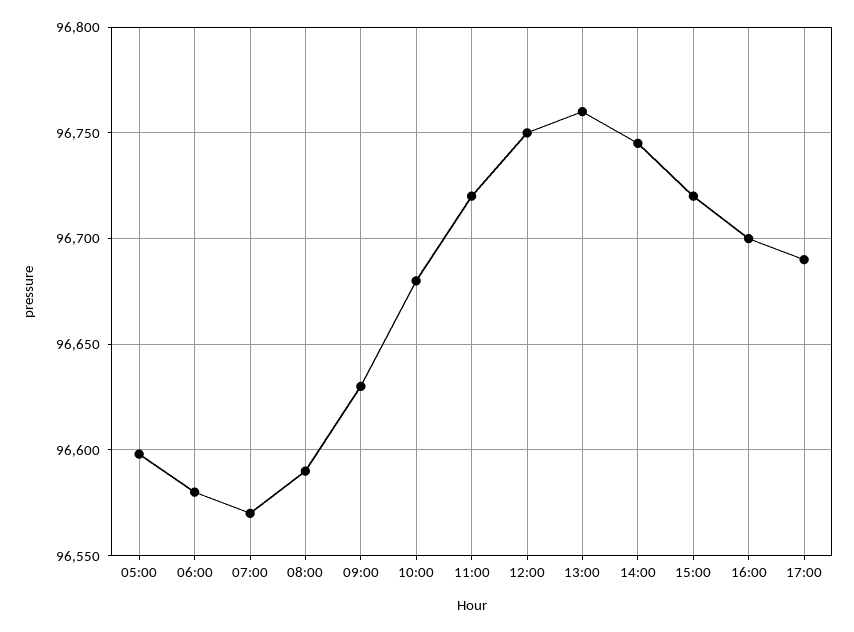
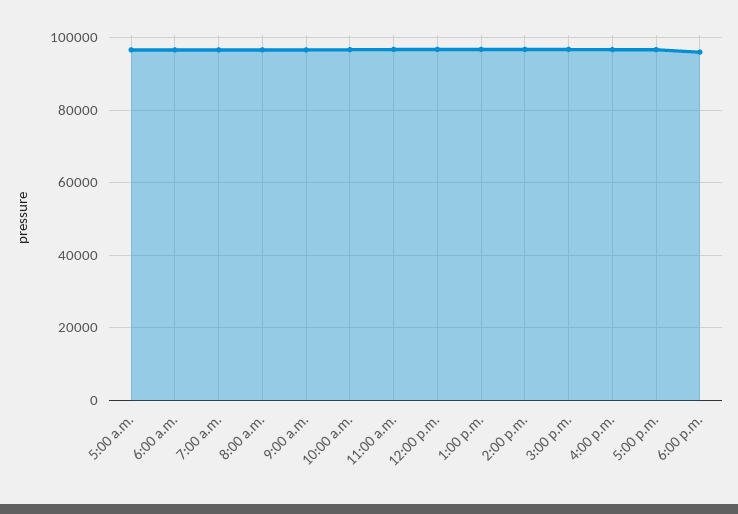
6:00 p.m.: none -> 96000

